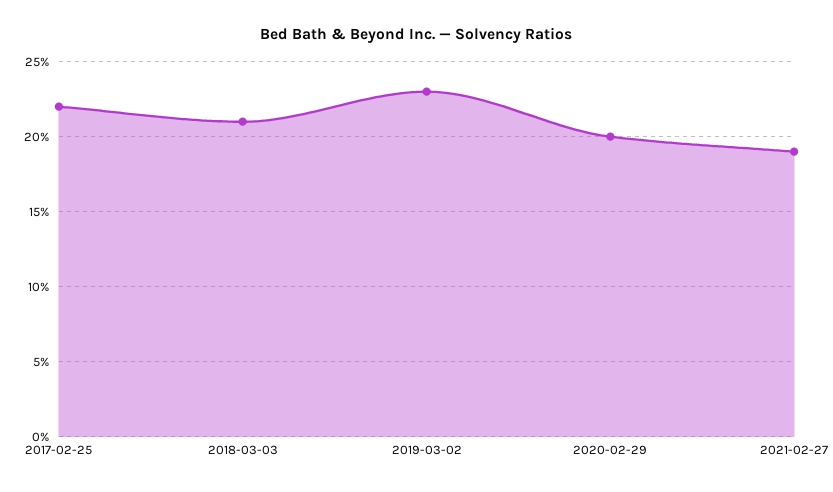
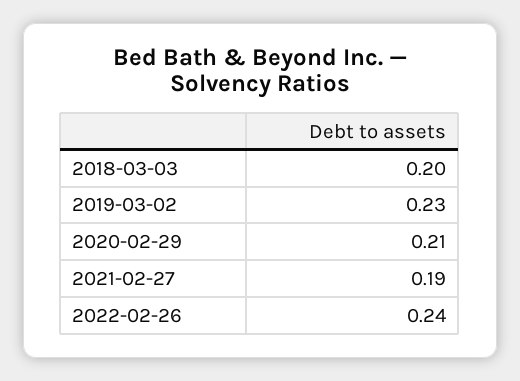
2017-02-25: 0.22 -> none
2018-03-03: 0.21 -> 0.2
2020-02-29: 0.2 -> 0.21
2022-02-26: none -> 0.24

